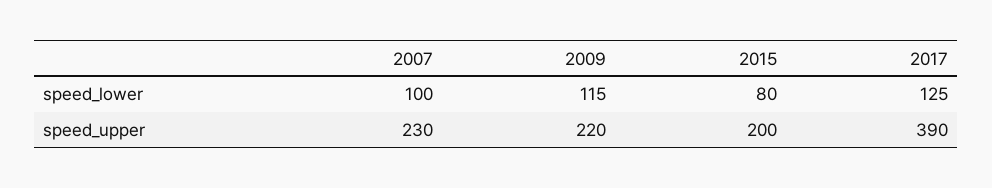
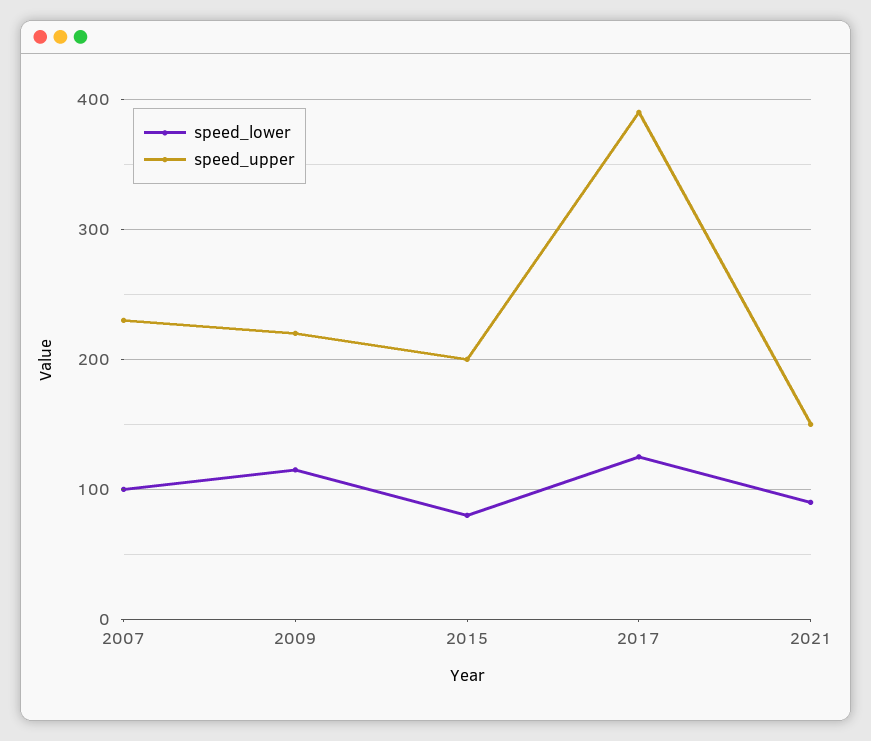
speed_lower, 2021: none -> 90
speed_upper, 2021: none -> 150

